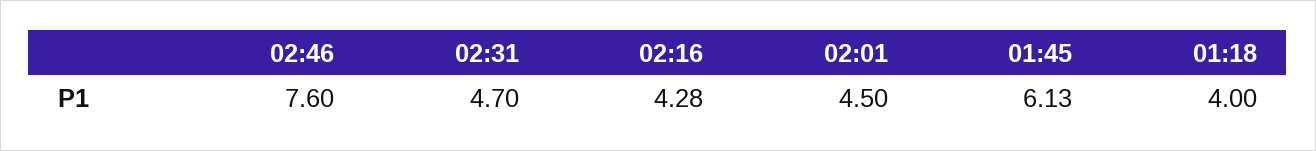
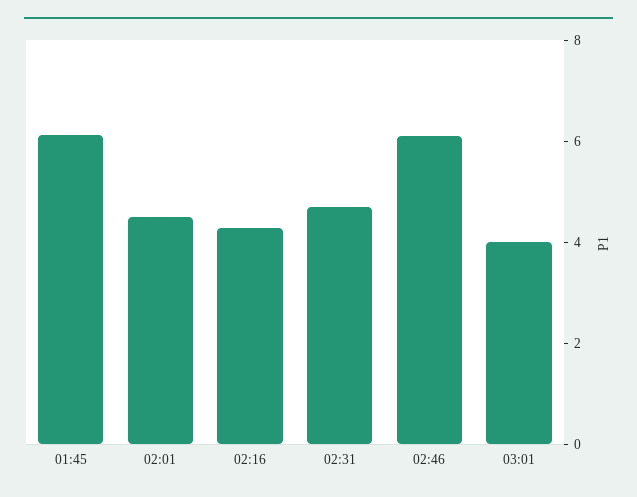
02:46: 7.6 -> 6
01:18: 4 -> none
03:01: none -> 4

